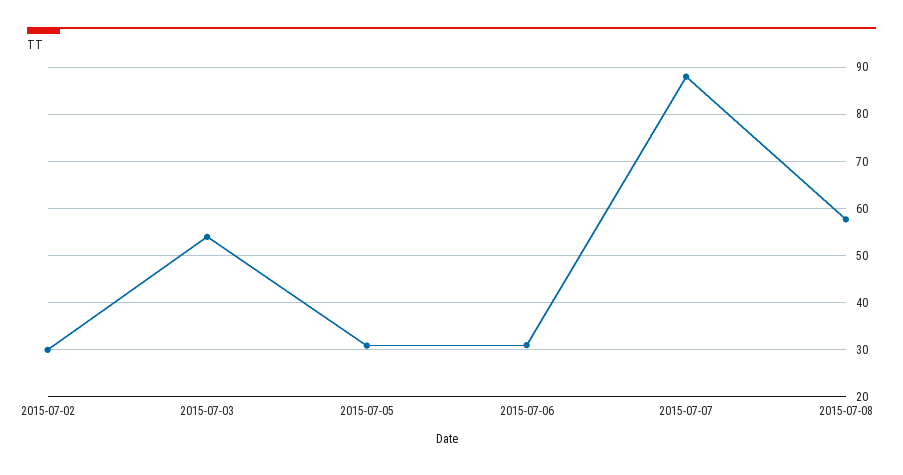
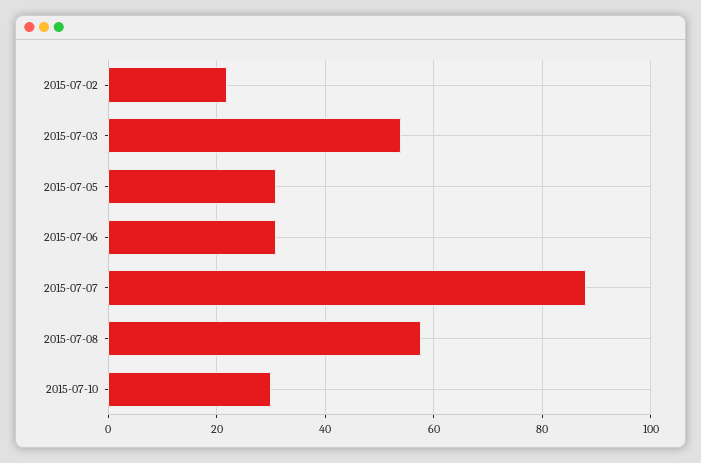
2015-07-02: 30 -> 22
2015-07-10: none -> 30

